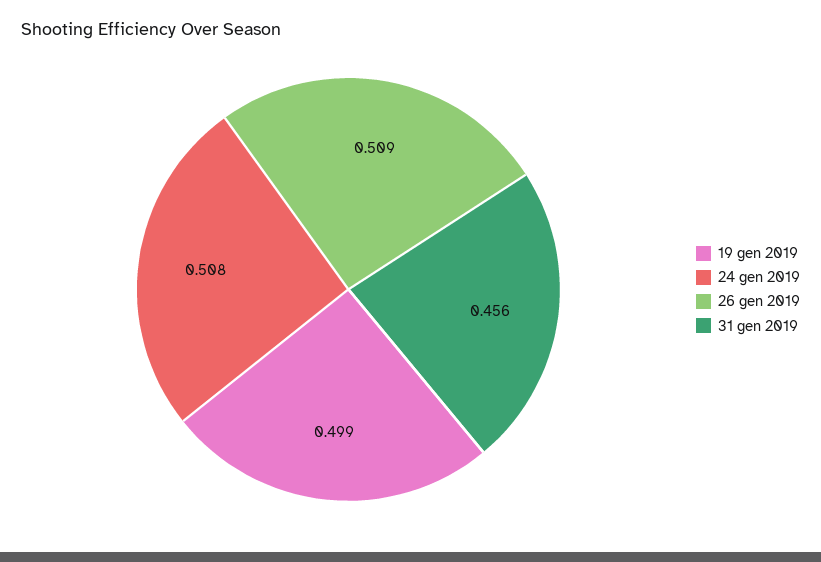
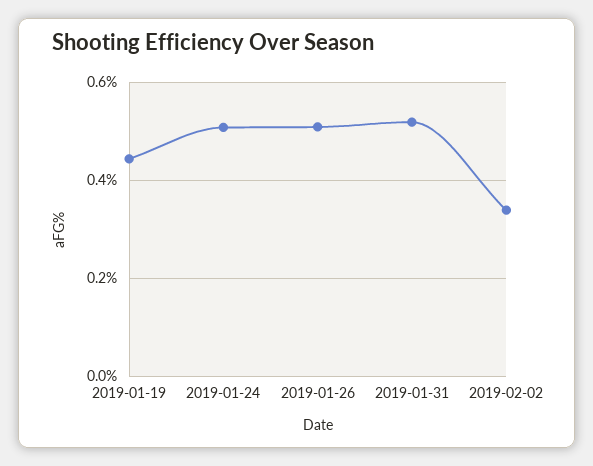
19 gen 2019: 0.499 -> 0.44
31 gen 2019: 0.456 -> 0.52
2019-02-02: none -> 0.34

